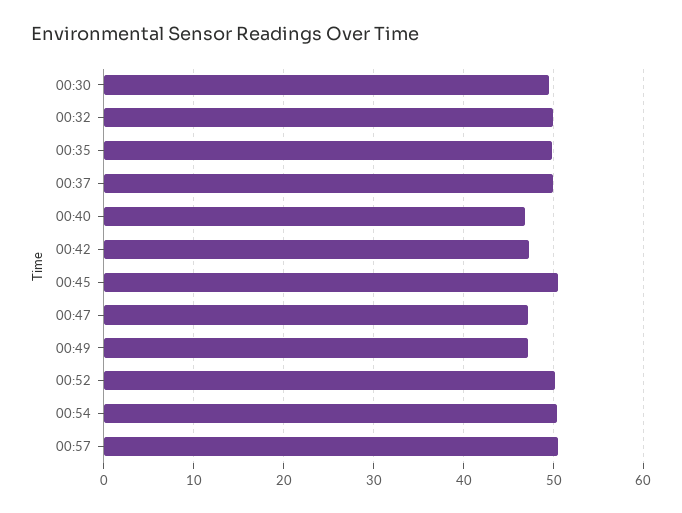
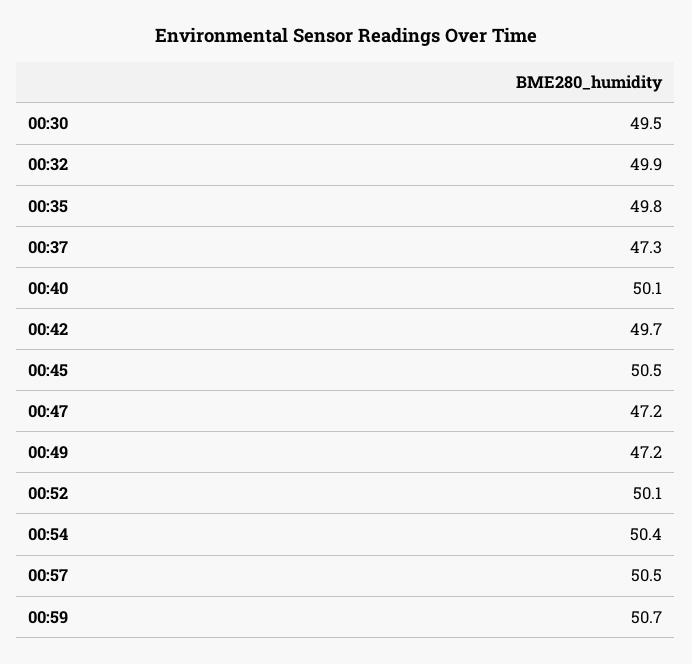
00:37: 50 -> 47.3
00:40: 47 -> 50.1
00:42: 47 -> 49.7
00:59: none -> 50.7

